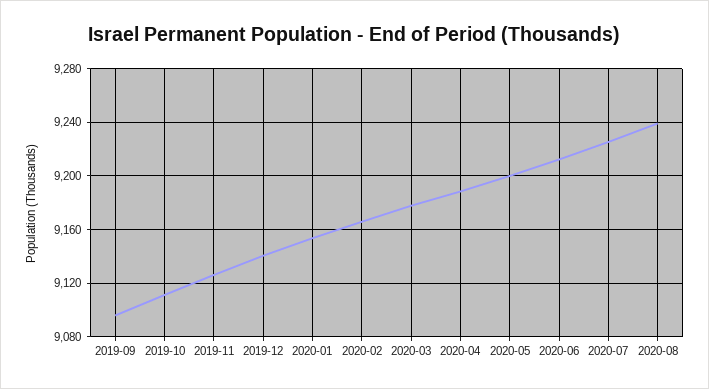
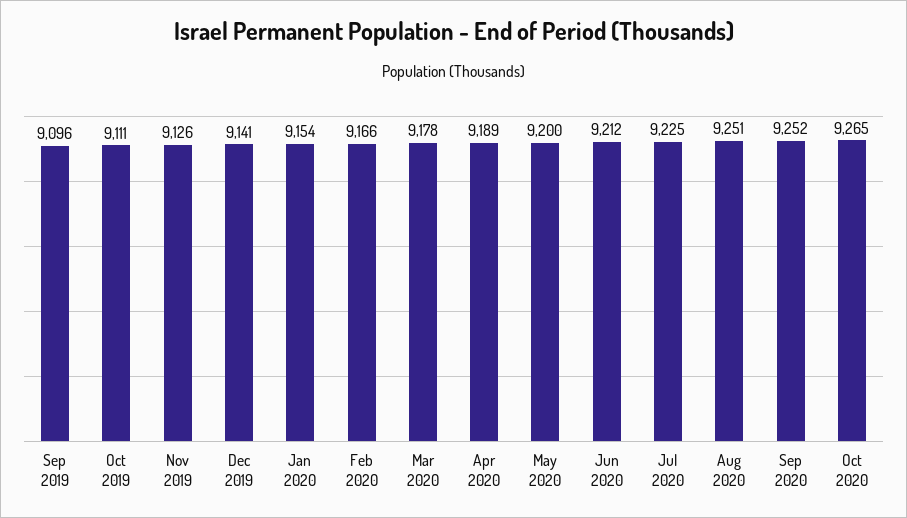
2020-08: 9240 -> 9251
Sep 2020: none -> 9252
Oct 2020: none -> 9265

